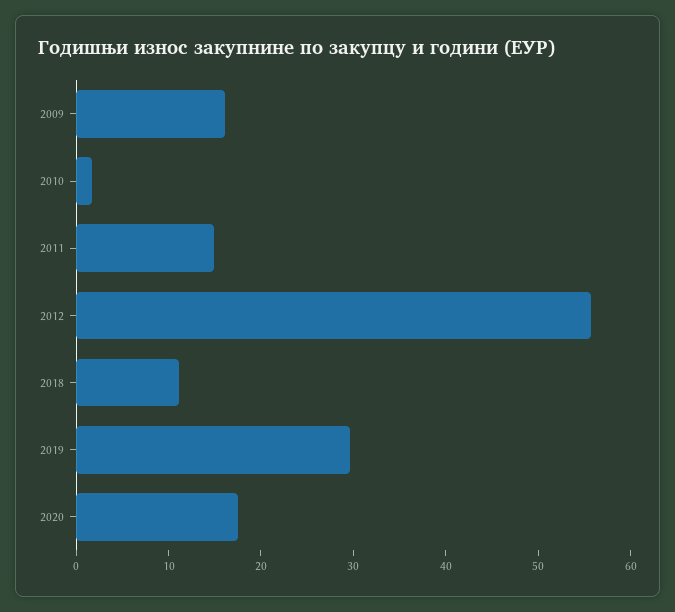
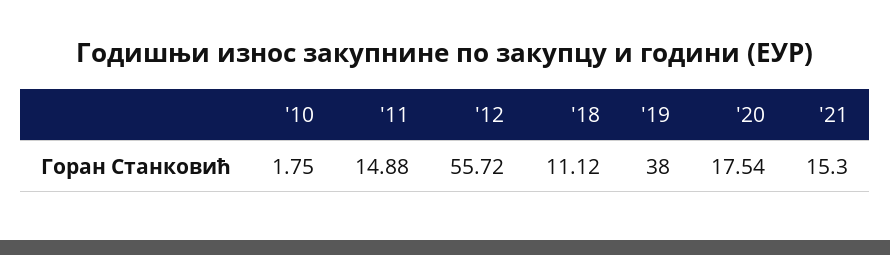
2009: 16 -> none
2019: 30 -> 38
'21: none -> 15.3

